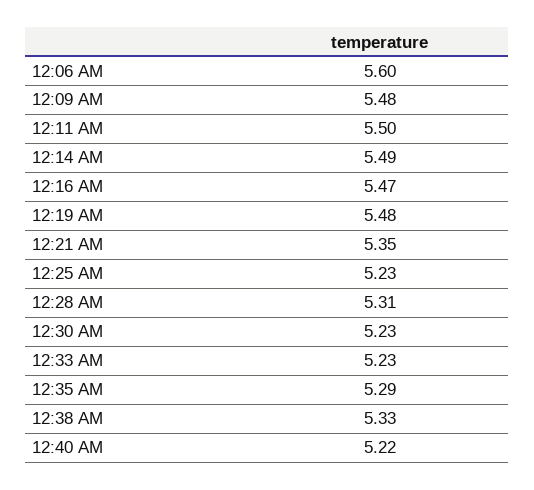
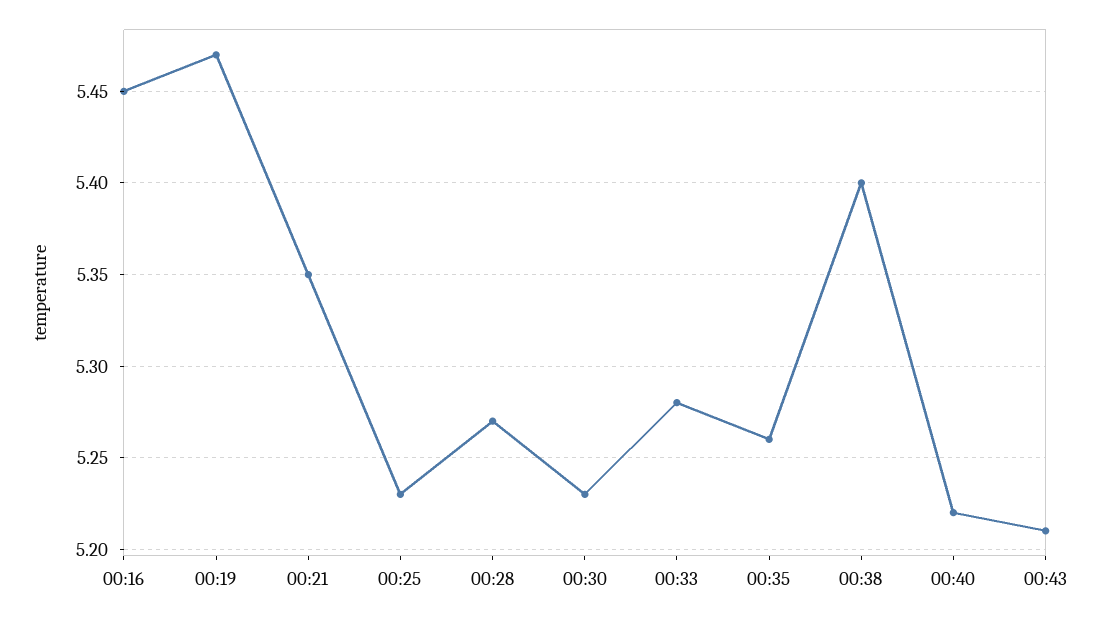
12:06 AM: 5.6 -> none
12:09 AM: 5.48 -> none
12:11 AM: 5.5 -> none
12:14 AM: 5.49 -> none
12:16 AM: 5.47 -> 5.45
12:19 AM: 5.48 -> 5.47
12:28 AM: 5.31 -> 5.27
12:33 AM: 5.23 -> 5.28
12:35 AM: 5.29 -> 5.26
12:38 AM: 5.33 -> 5.4
00:43: none -> 5.21

